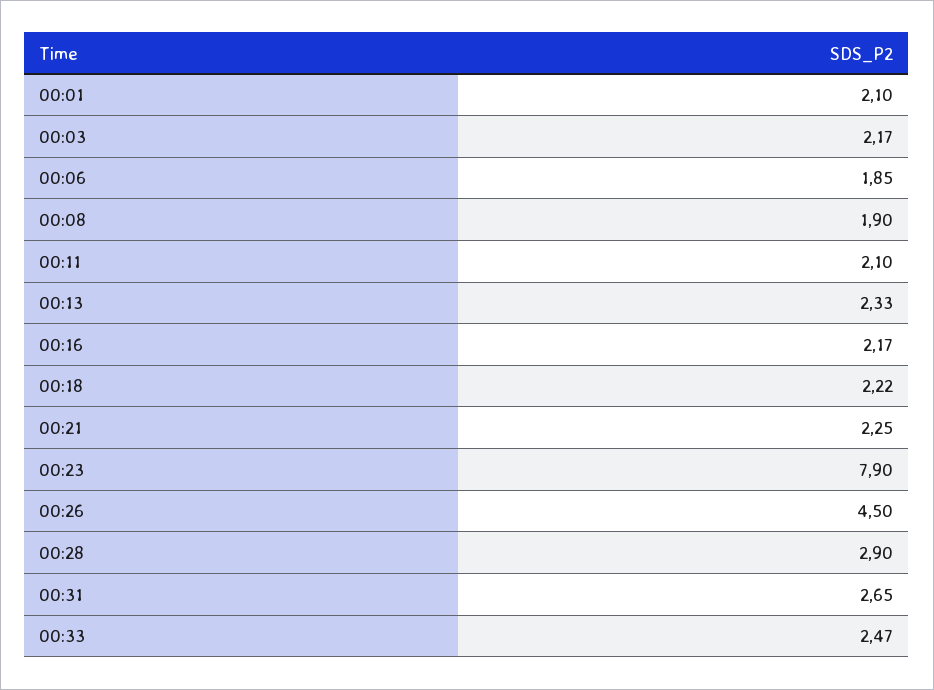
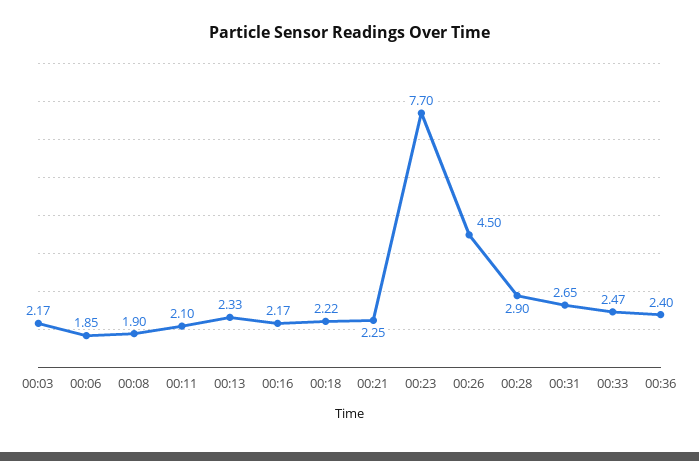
00:01: 2.1 -> none
00:23: 7.9 -> 7.7
00:36: none -> 2.4

